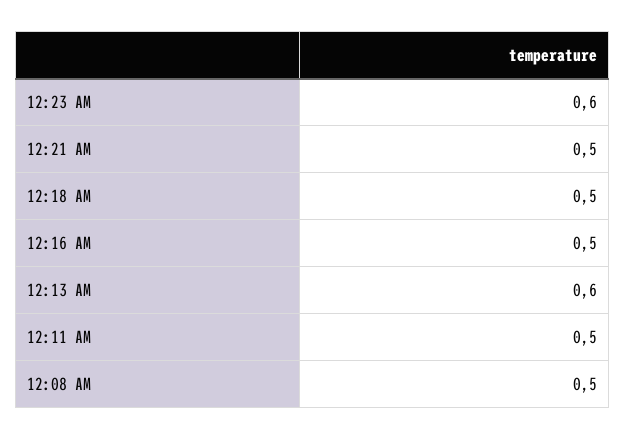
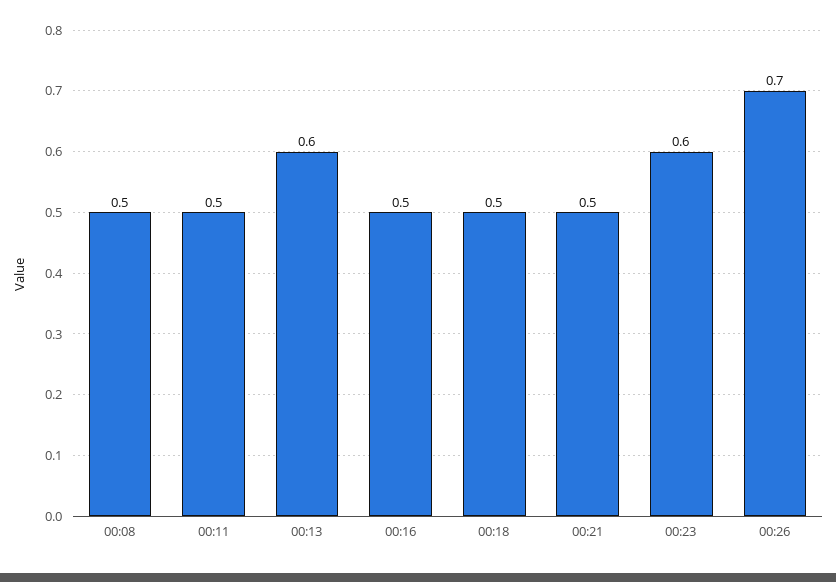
00:26: none -> 0.7

